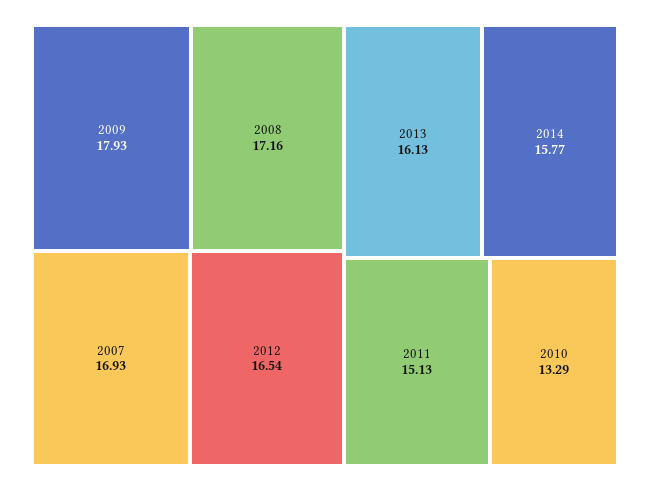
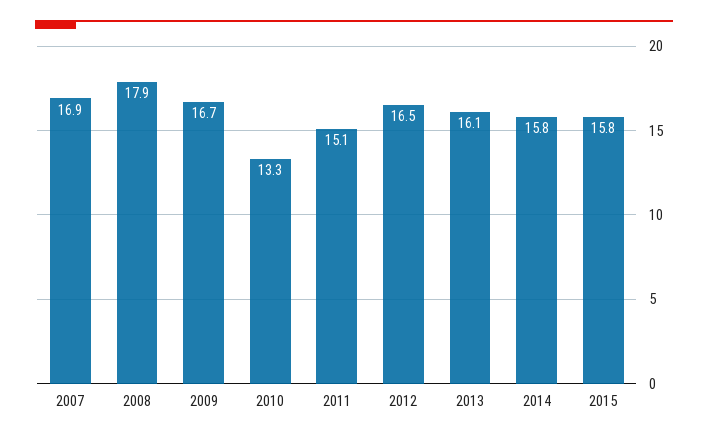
2009: 17.93 -> 16.7
2008: 17.16 -> 17.9
2015: none -> 15.8

